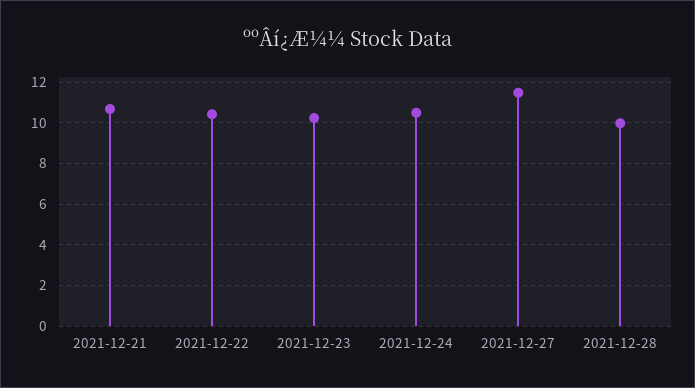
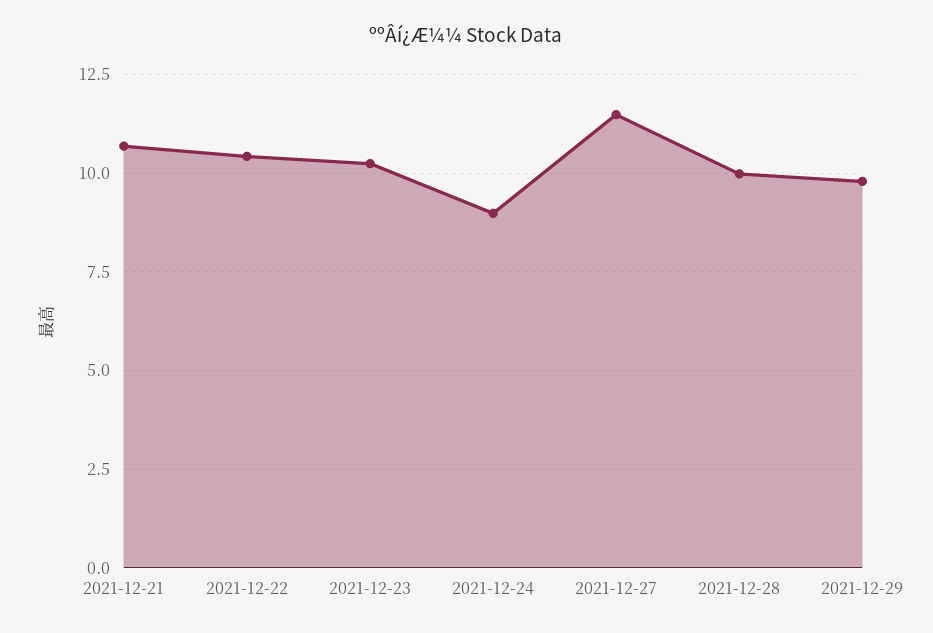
2021-12-24: 10.5 -> 9
2021-12-29: none -> 9.75

